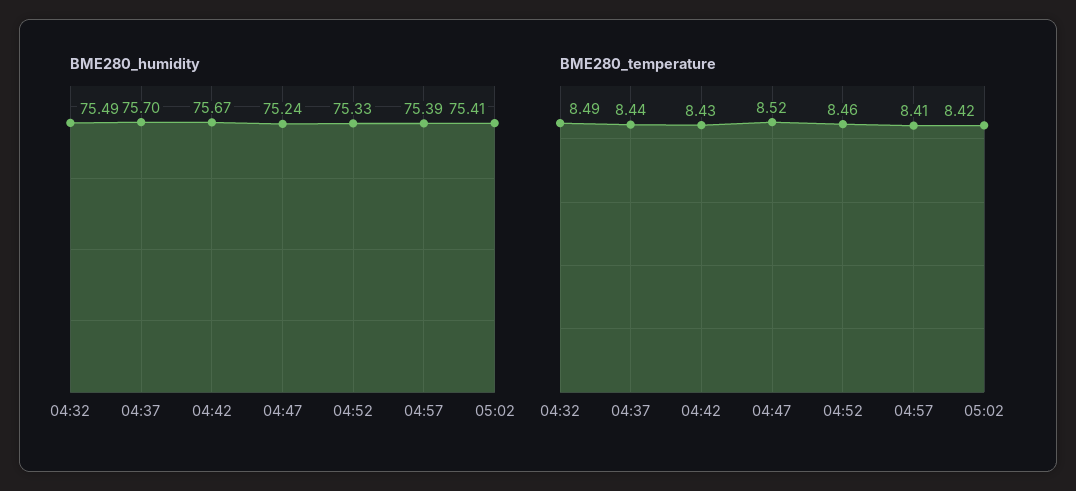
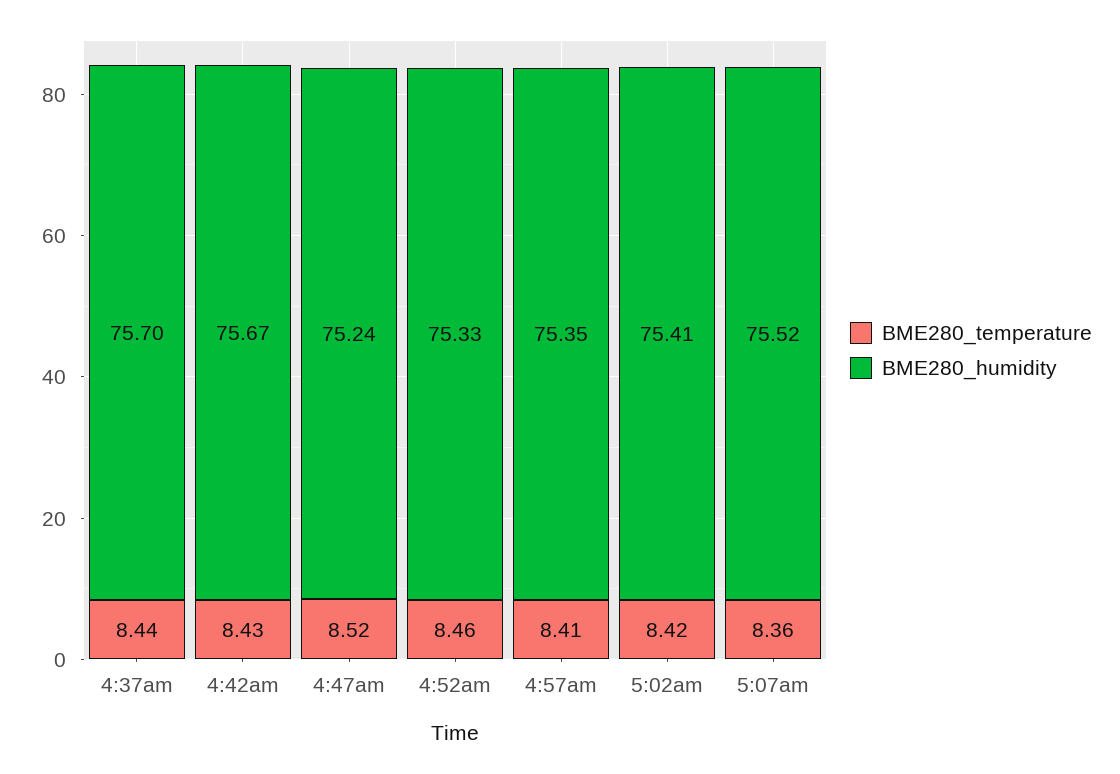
BME280_humidity, 04:32: 75.49 -> none
BME280_humidity, 04:57: 75.39 -> 75.35
BME280_temperature, 04:32: 8.49 -> none
BME280_temperature, 5:07am: none -> 8.36
BME280_humidity, 5:07am: none -> 75.52

